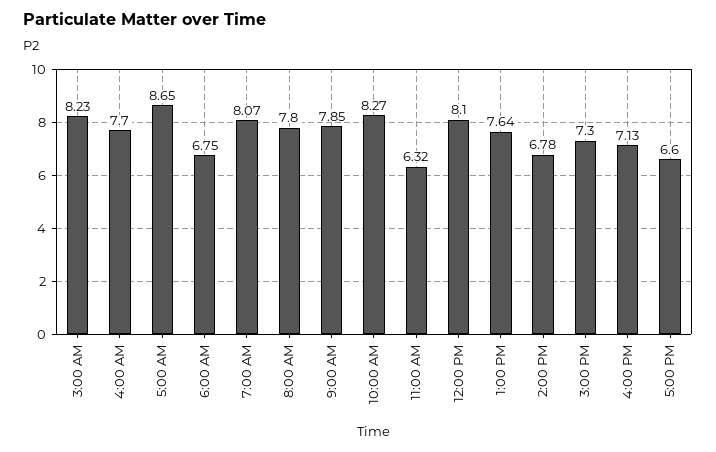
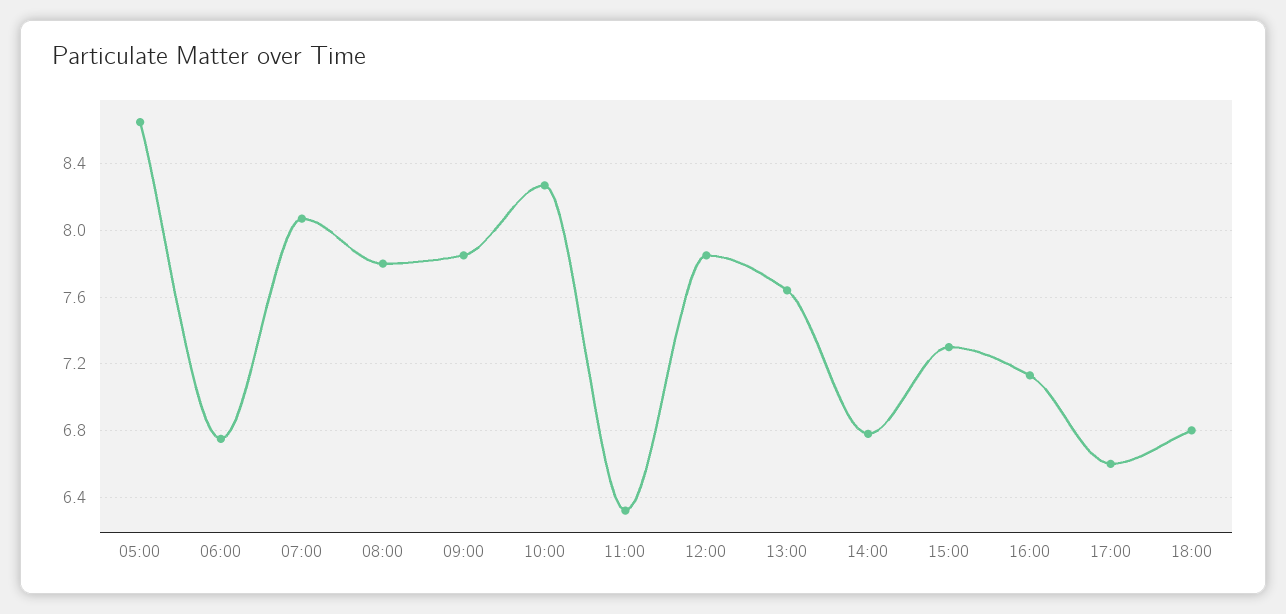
3:00 AM: 8.23 -> none
4:00 AM: 7.7 -> none
12:00 PM: 8.1 -> 7.85
18:00: none -> 6.8

